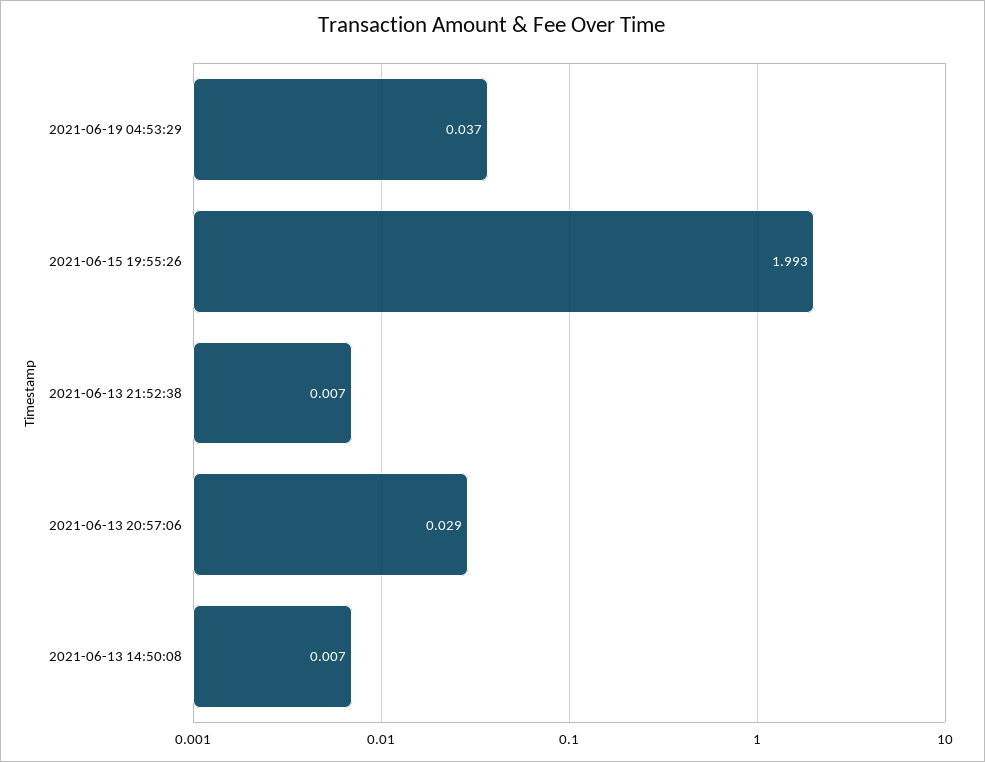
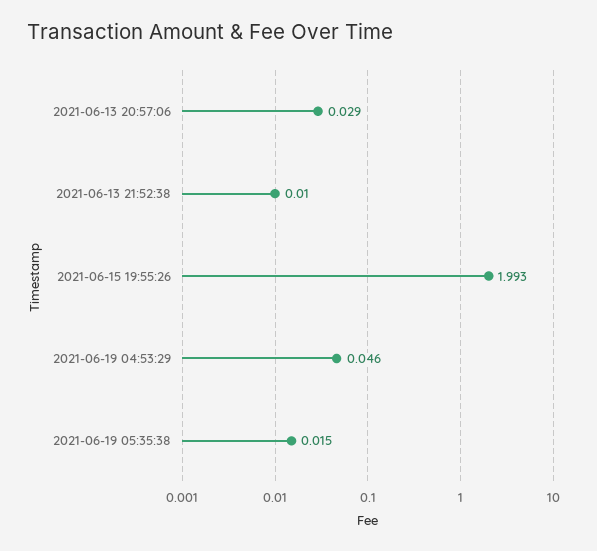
2021-06-19 04:53:29: 0.037 -> 0.046
2021-06-13 21:52:38: 0.007 -> 0.01
2021-06-13 14:50:08: 0.007 -> none
2021-06-19 05:35:38: none -> 0.015

